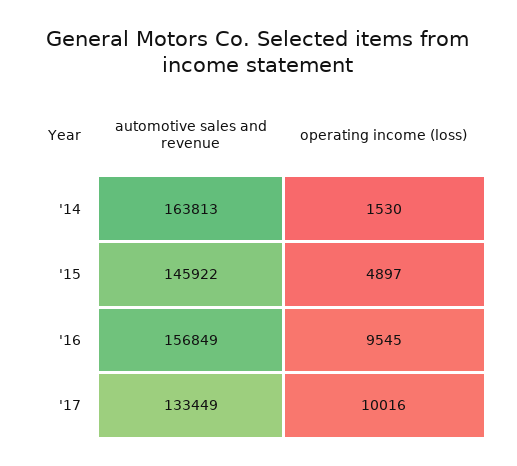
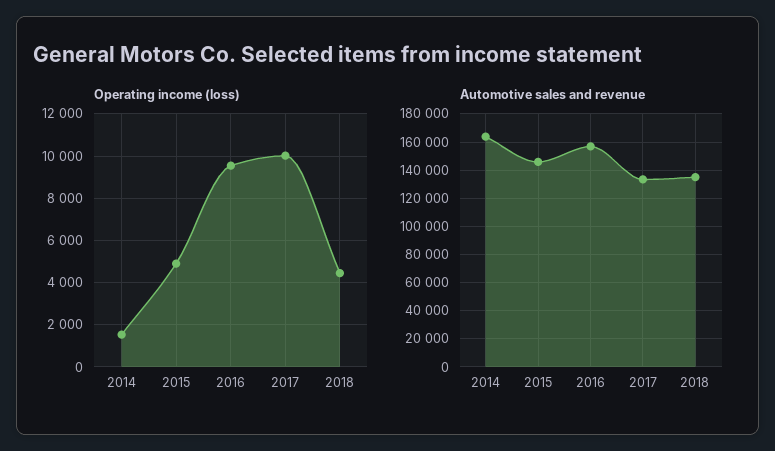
operating income (loss), 2018: none -> 4500
automotive sales and revenue, 2018: none -> 135000

